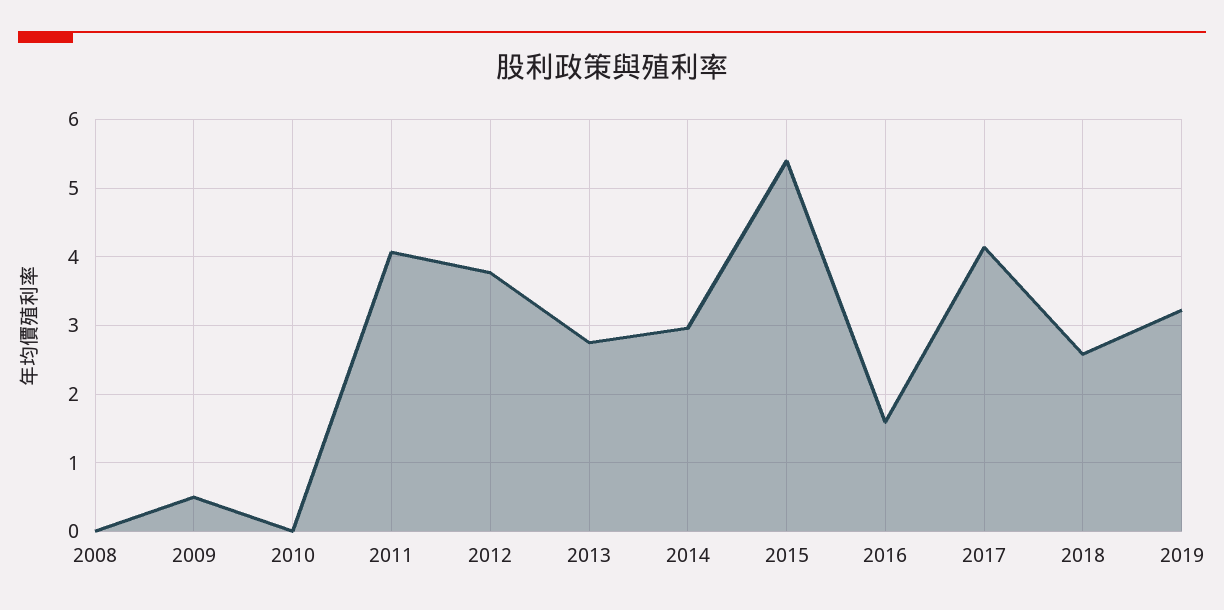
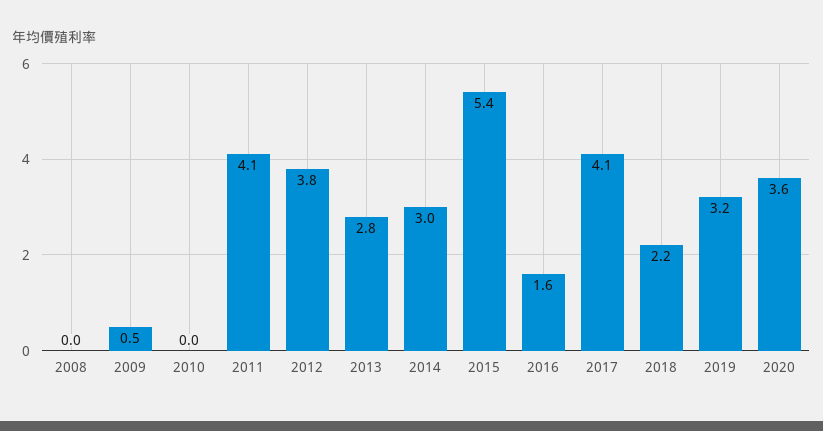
2018: 2.6 -> 2.2
2020: none -> 3.6

